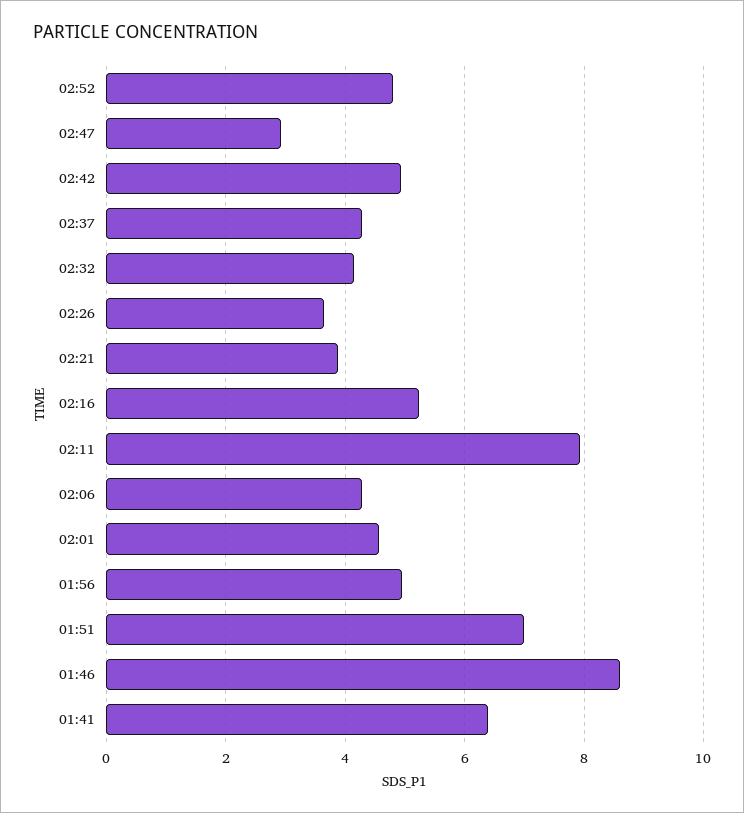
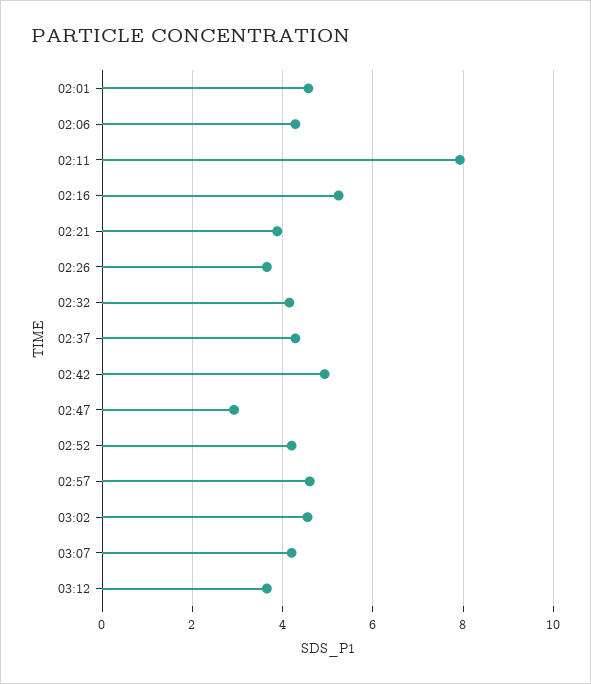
02:52: 4.8 -> 4.2
01:56: 5 -> none
01:51: 7 -> none
01:46: 8.6 -> none
01:41: 6.4 -> none
02:57: none -> 4.6
03:02: none -> 4.6
03:07: none -> 4.2
03:12: none -> 3.6

